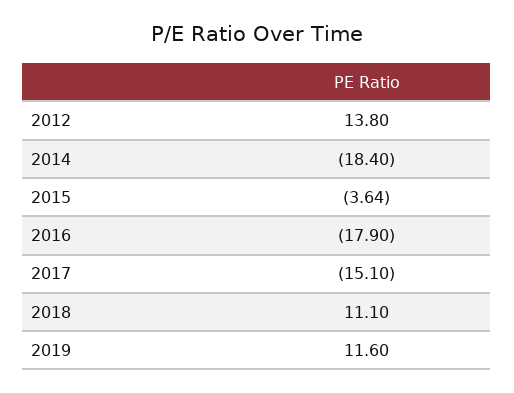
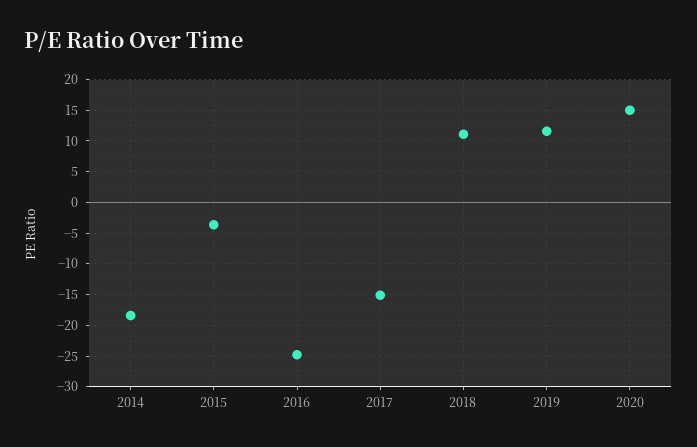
2012: 13.8 -> none
2016: -17.9 -> -25
2020: none -> 15

